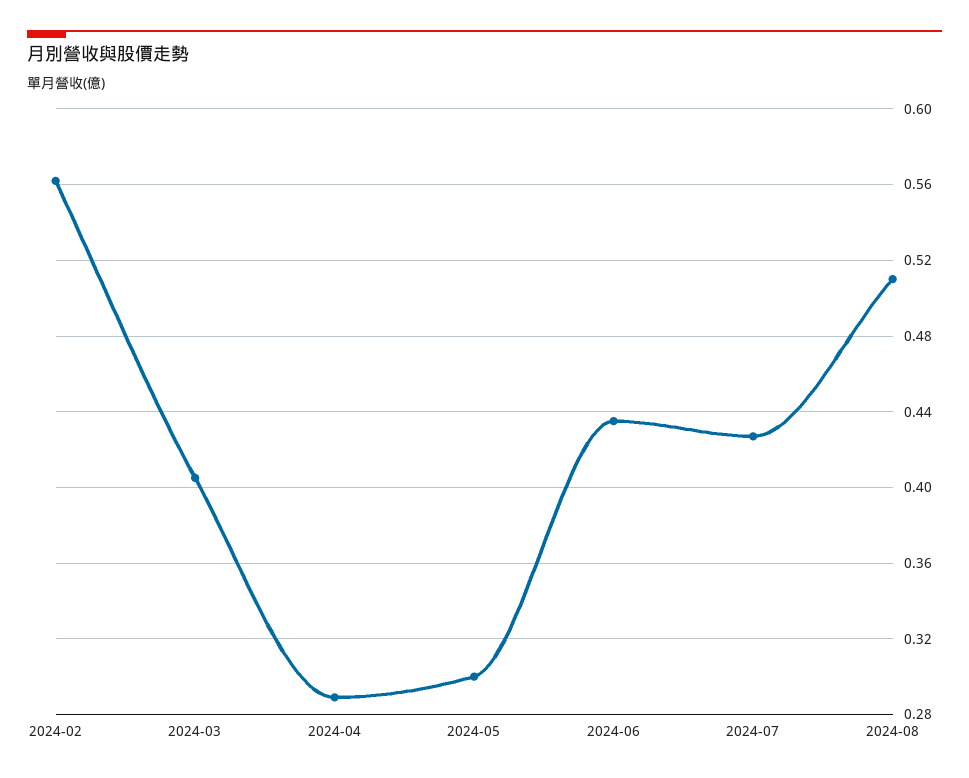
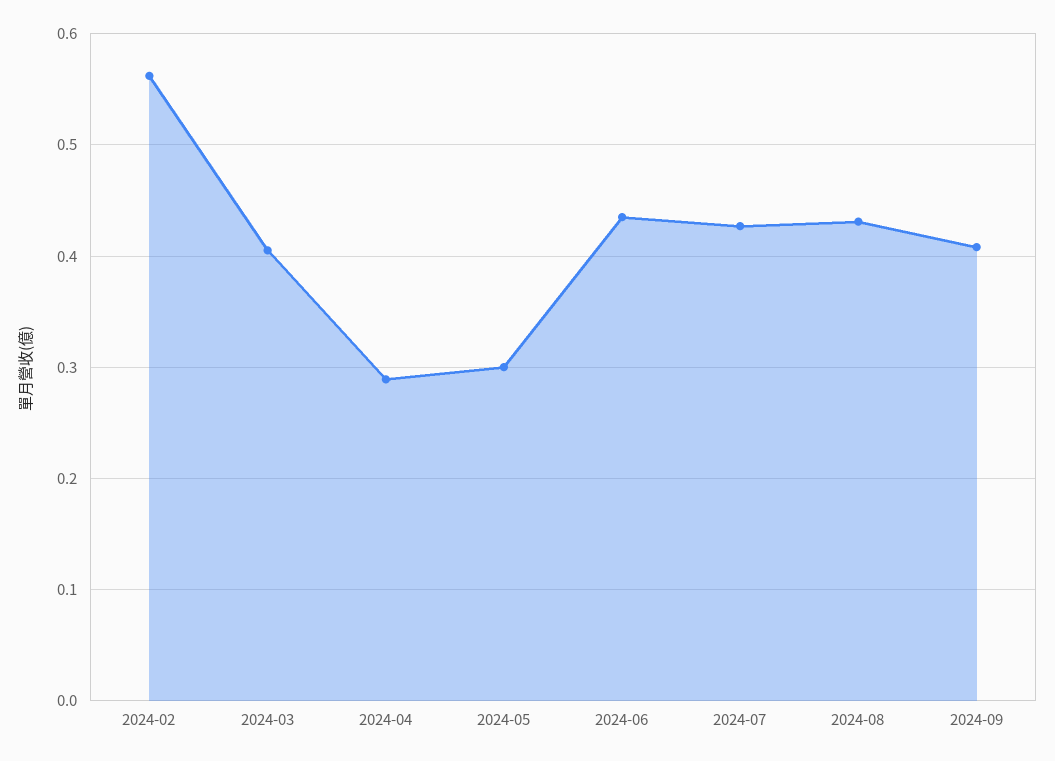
2024-08: 0.51 -> 0.43
2024-09: none -> 0.41

